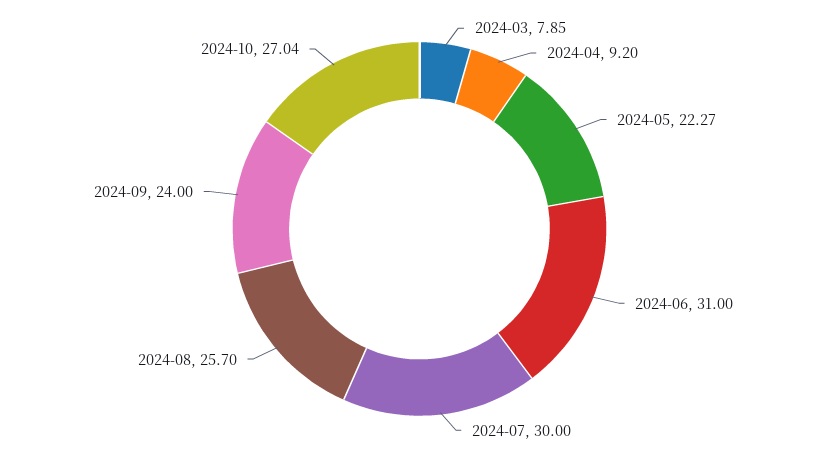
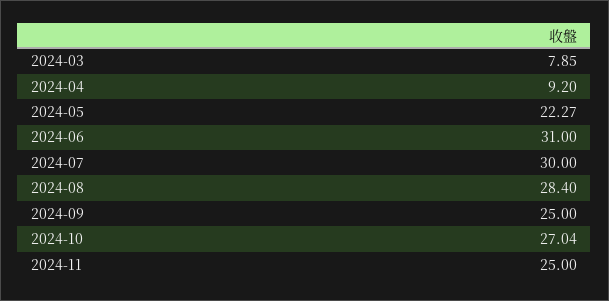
2024-08: 25.7 -> 28.4
2024-09: 24 -> 25
2024-11: none -> 25

